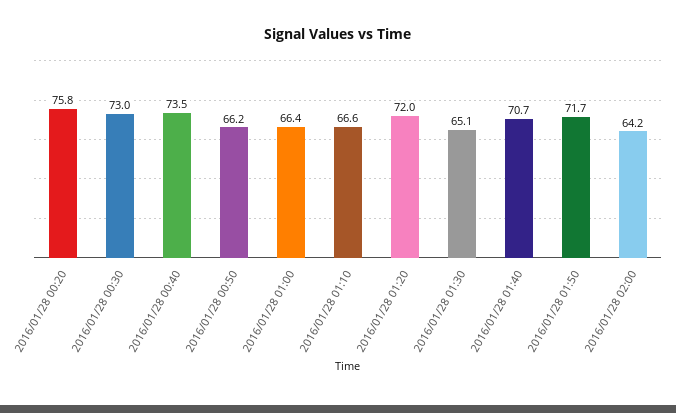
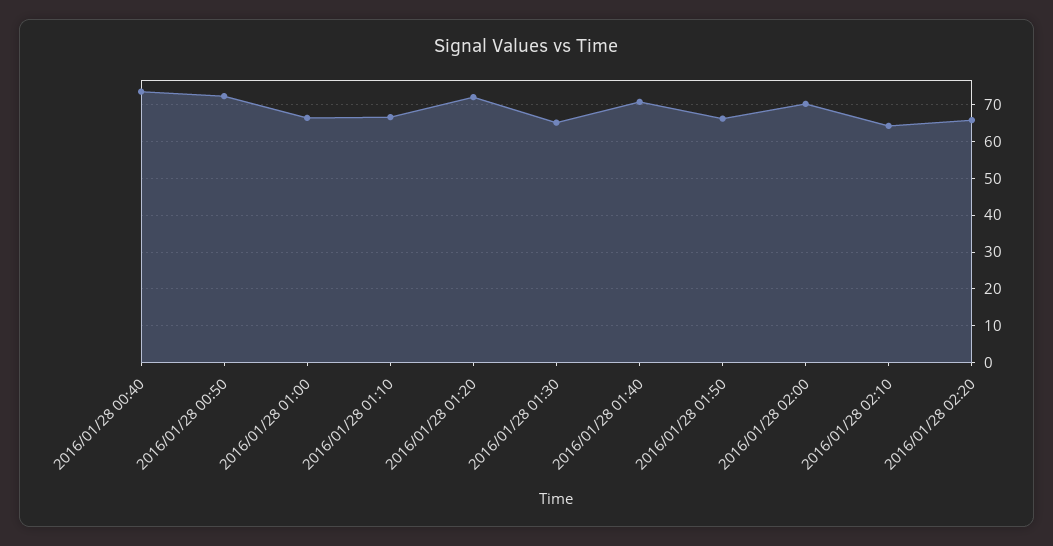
2016/01/28 00:20: 75.8 -> none
2016/01/28 00:30: 73 -> none
2016/01/28 00:50: 66.2 -> 72
2016/01/28 01:50: 71.7 -> 66
2016/01/28 02:00: 64.2 -> 70
2016/01/28 02:10: none -> 64
2016/01/28 02:20: none -> 66

